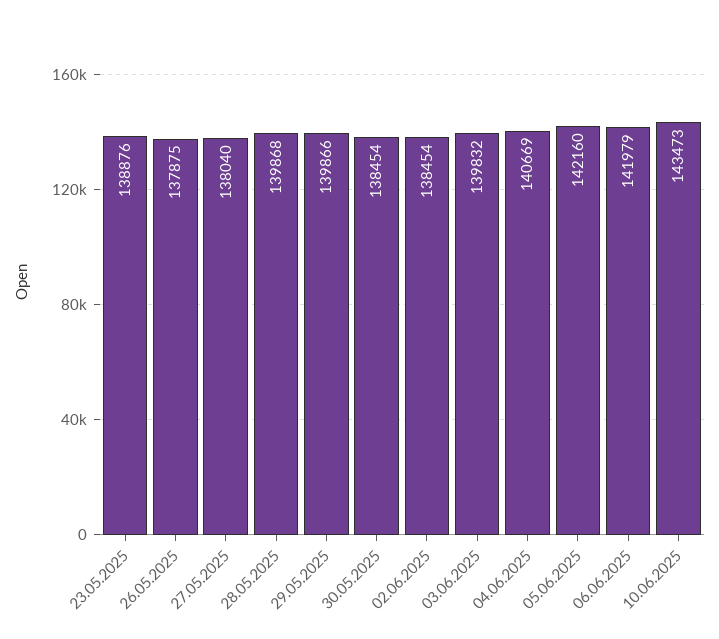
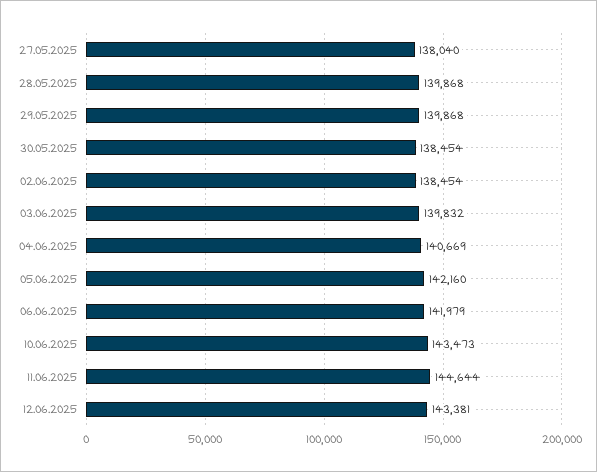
23.05.2025: 138876 -> none
26.05.2025: 137875 -> none
29.05.2025: 139866 -> 139868
11.06.2025: none -> 144644
12.06.2025: none -> 143381

